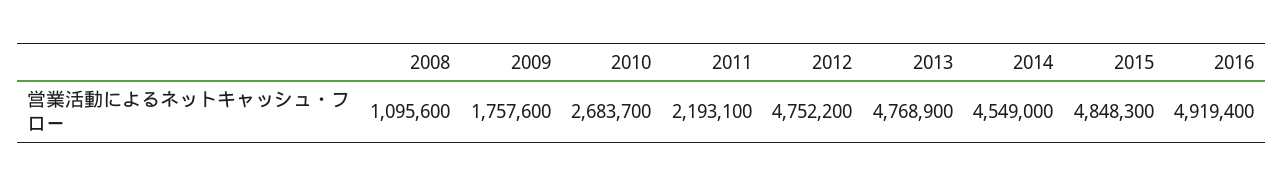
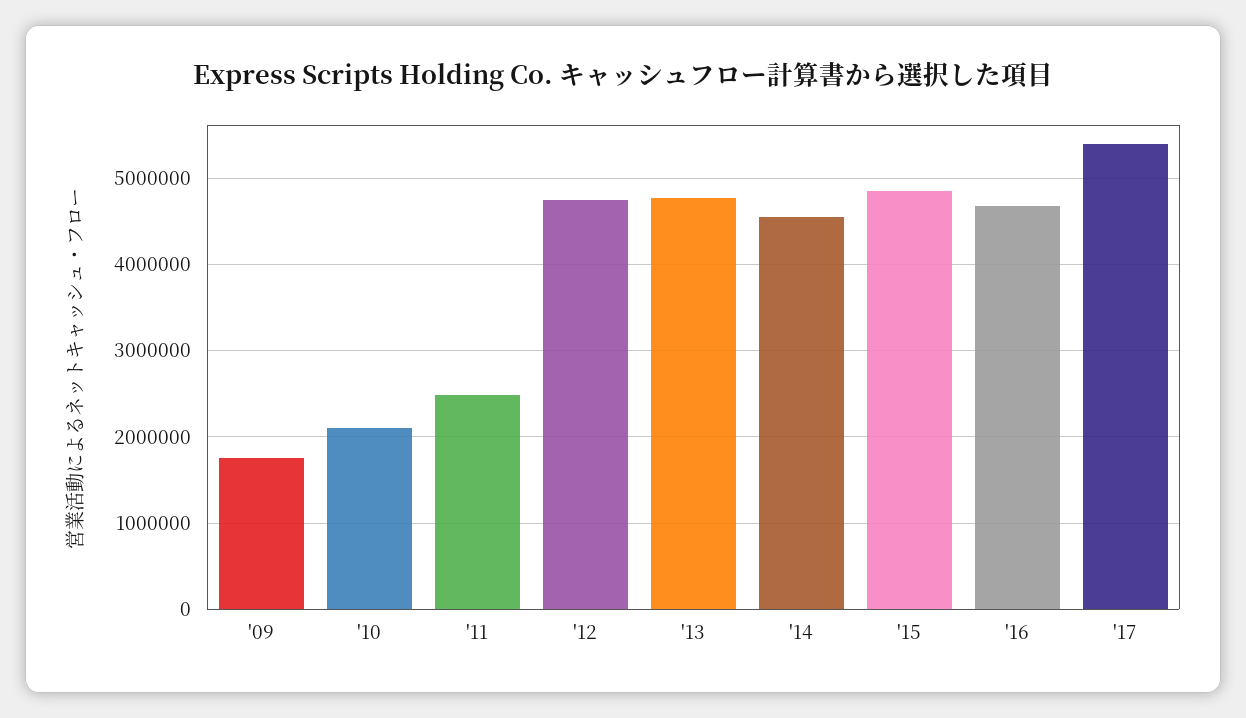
2008: 1095600 -> none
2010: 2683700 -> 2100000
2011: 2193100 -> 2500000
2016: 4919400 -> 4700000
'17: none -> 5400000

